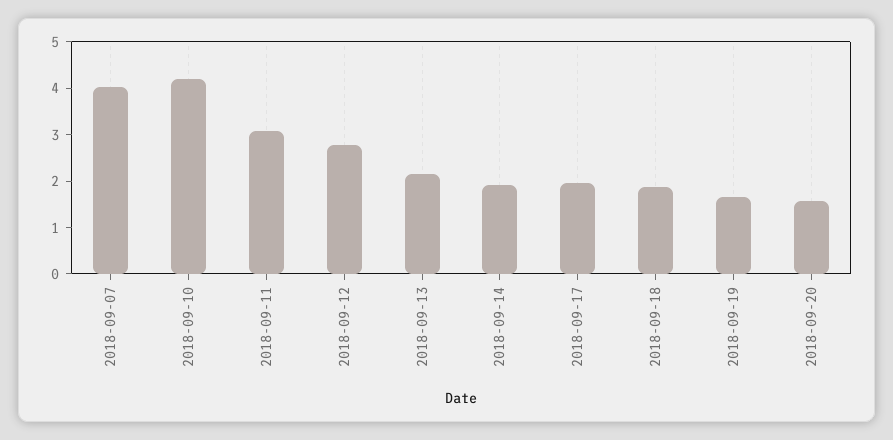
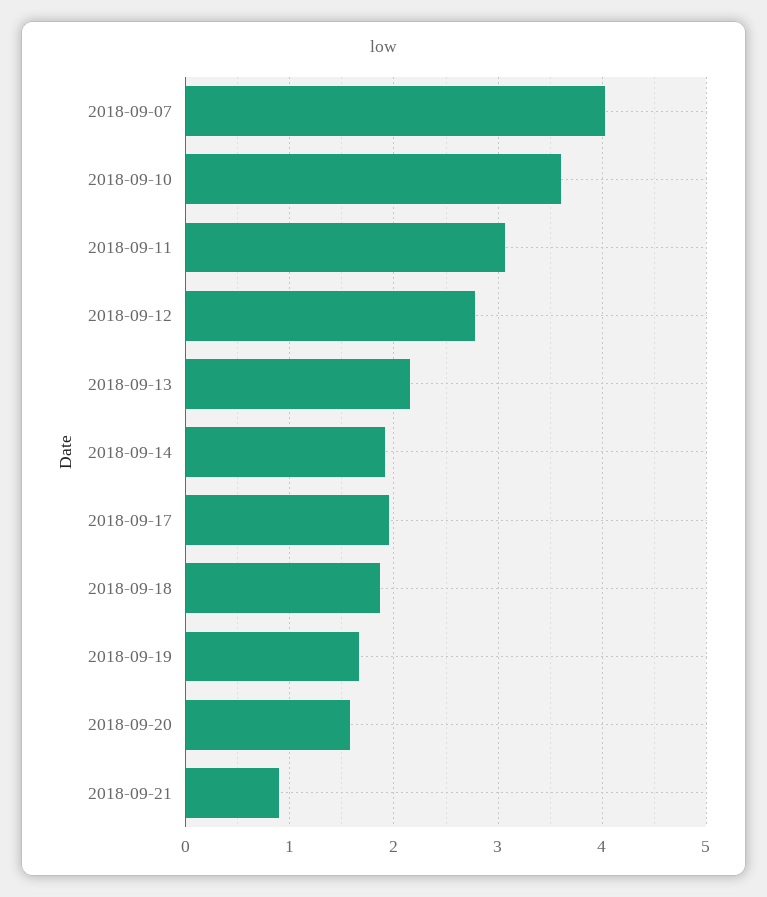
2018-09-10: 4.2 -> 3.6
2018-09-21: none -> 0.9

